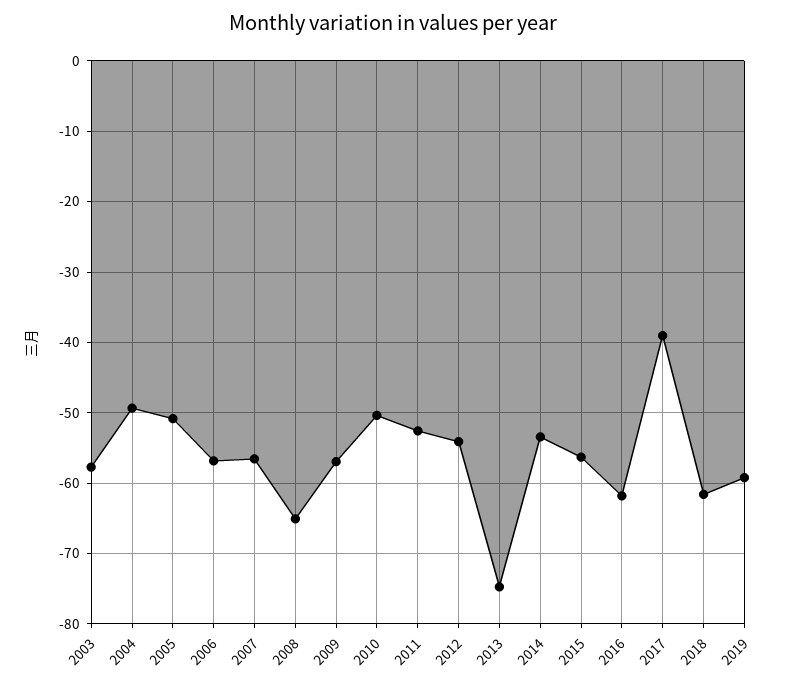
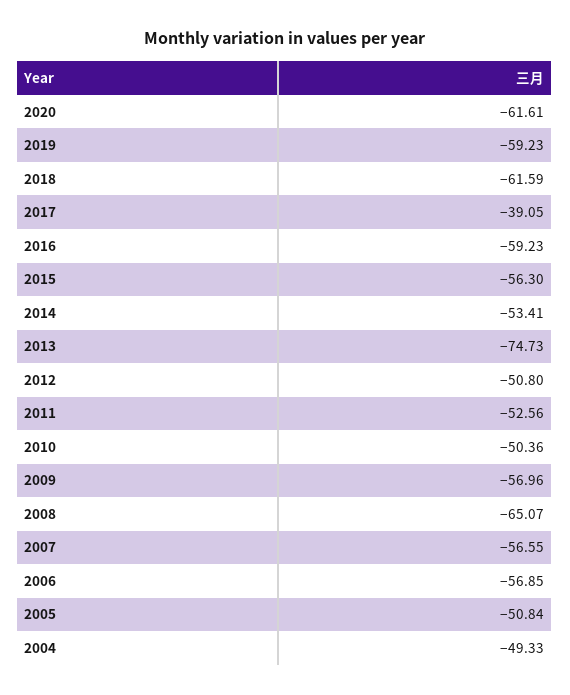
2003: -58 -> none
2012: -54 -> -50.8
2016: -62 -> -59.23
2020: none -> -61.61

